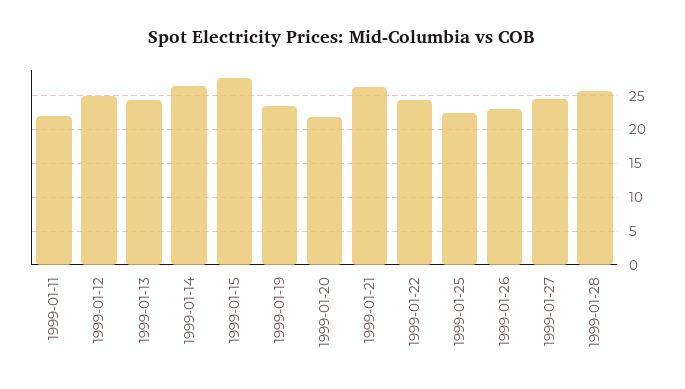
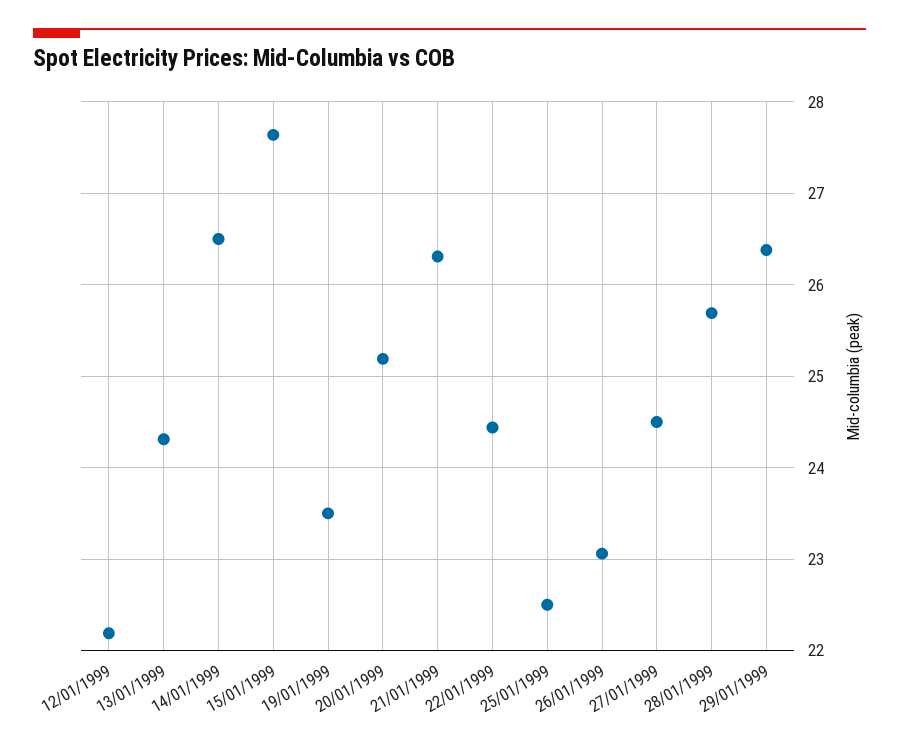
1999-01-11: 22 -> none
1999-01-12: 25 -> 22.2
1999-01-20: 22 -> 25.2
29/01/1999: none -> 26.4

